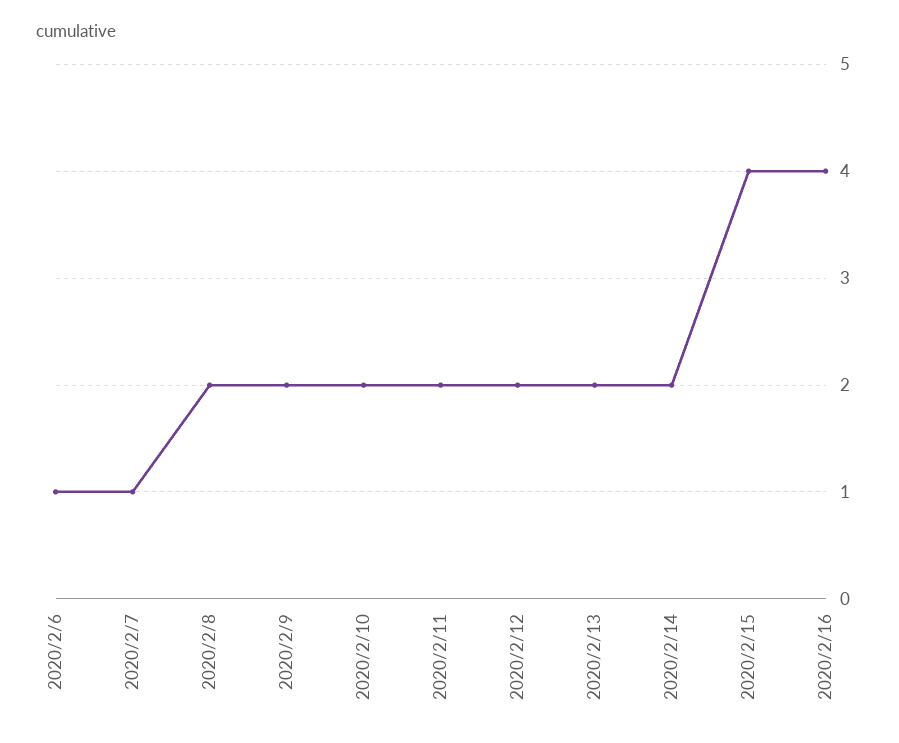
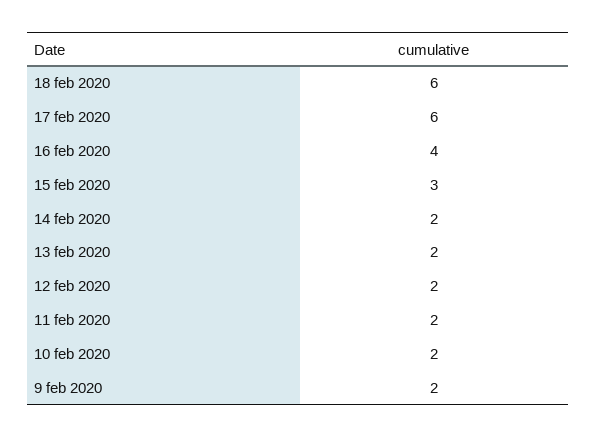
2020/2/6: 1 -> none
2020/2/7: 1 -> none
2020/2/8: 2 -> none
2020/2/15: 4 -> 3
18 feb 2020: none -> 6
17 feb 2020: none -> 6

